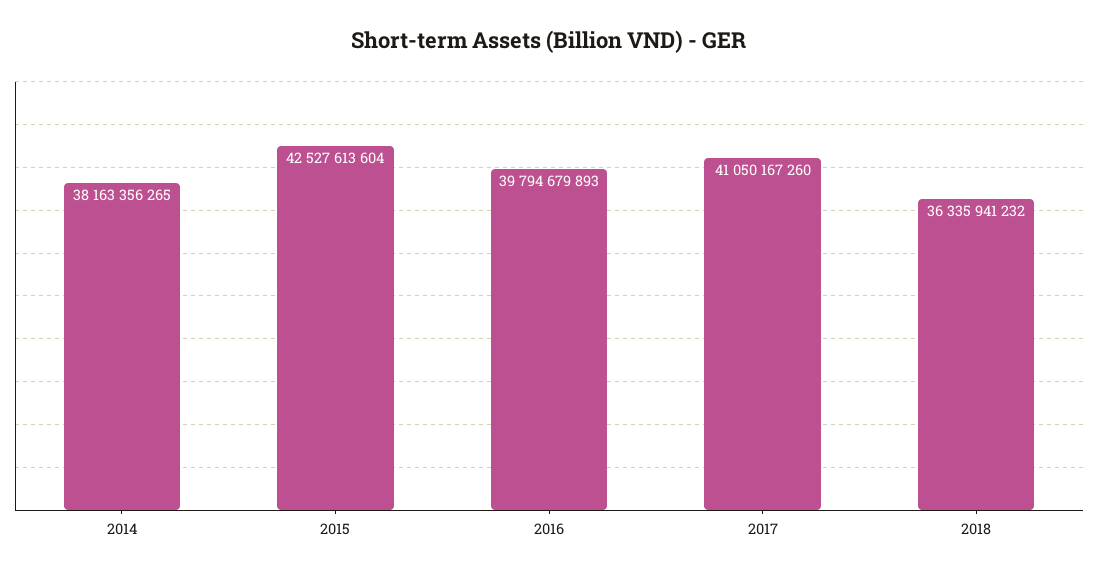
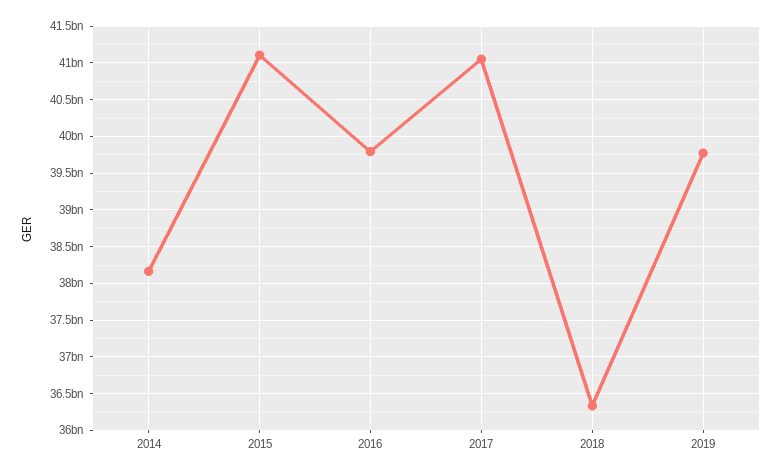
2015: 42527613604 -> 41100000000
2019: none -> 39800000000

